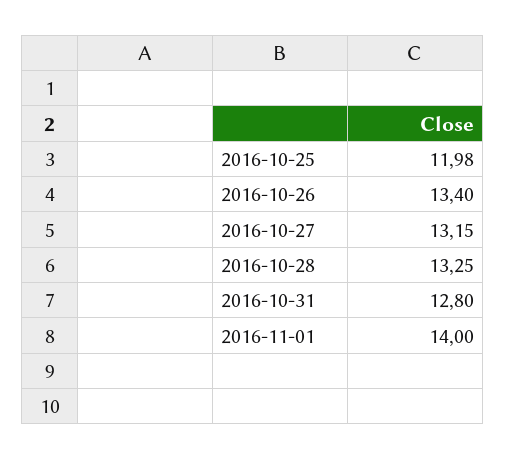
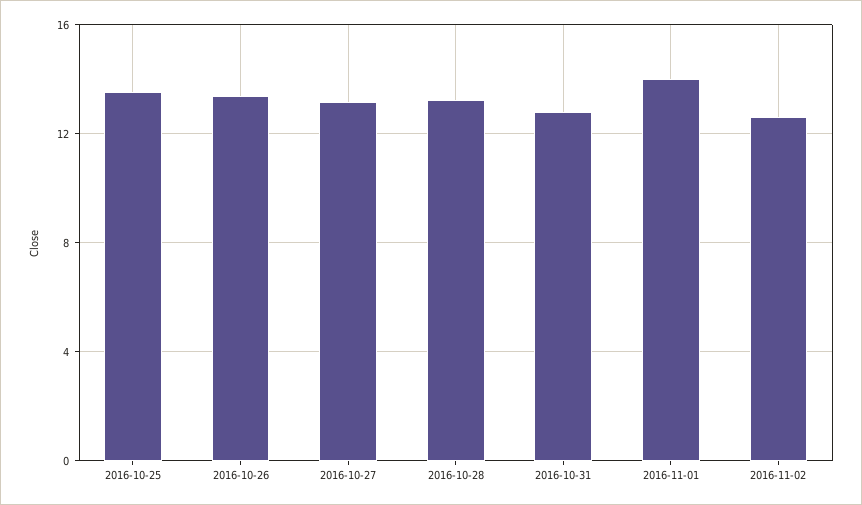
2016-10-25: 11.98 -> 13.5
2016-11-02: none -> 12.5

